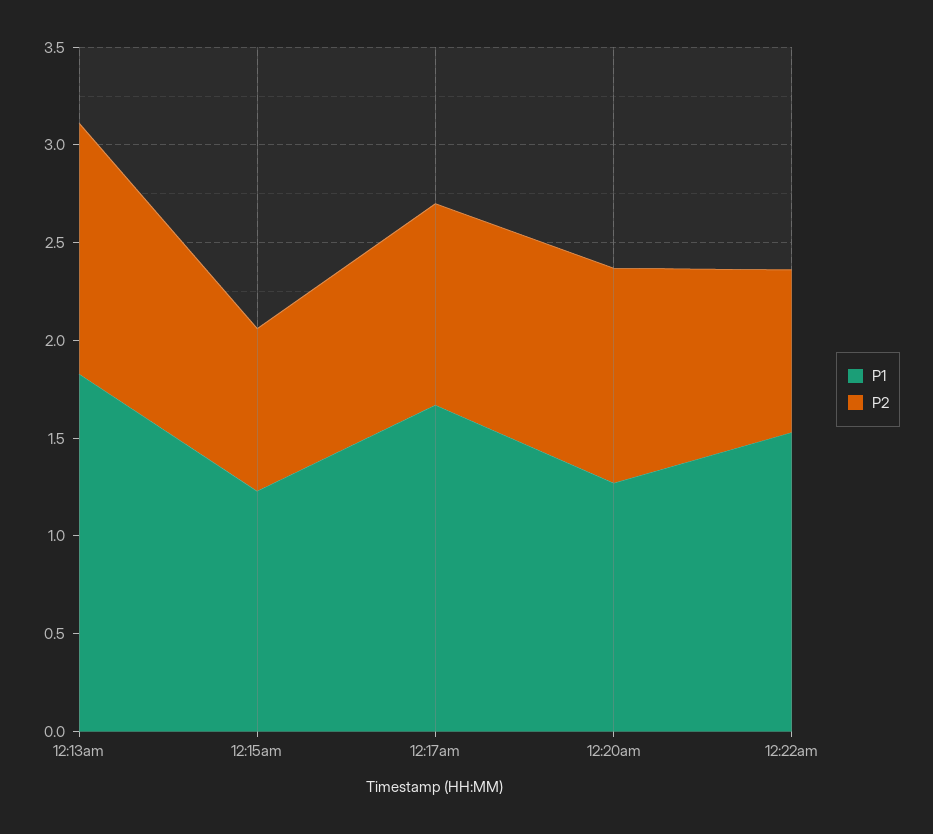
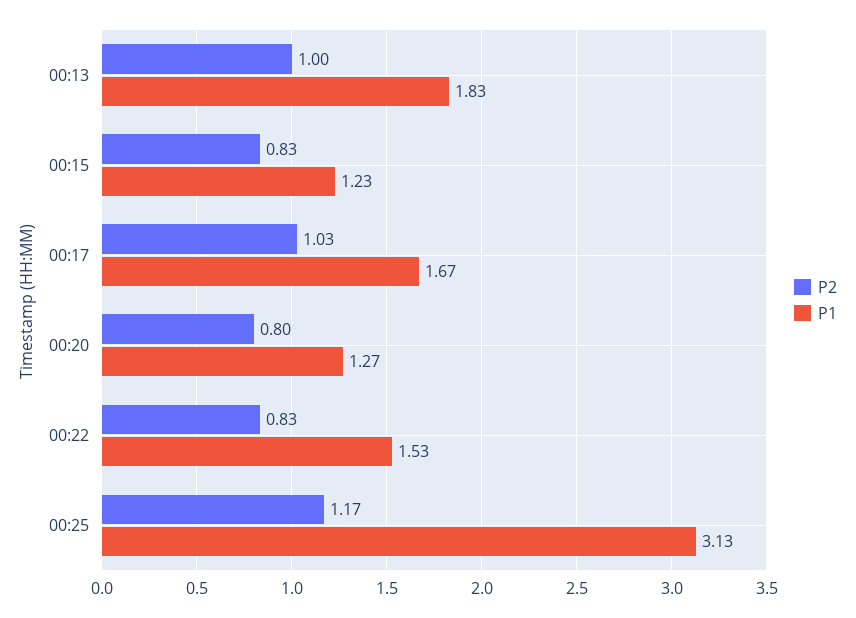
P2, 12:13am: 1.3 -> 1
P2, 12:20am: 1.1 -> 0.8
P2, 00:25: none -> 1.17
P1, 00:25: none -> 3.13

